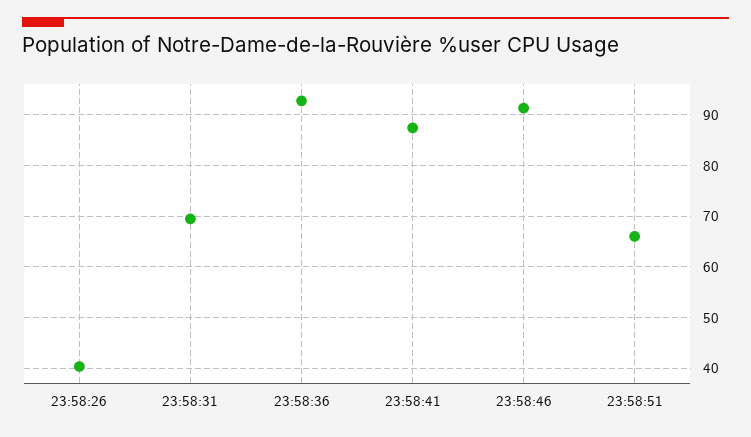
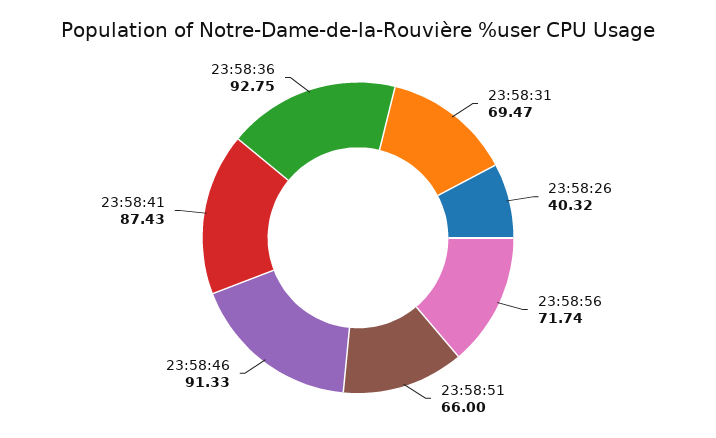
23:58:56: none -> 71.74

